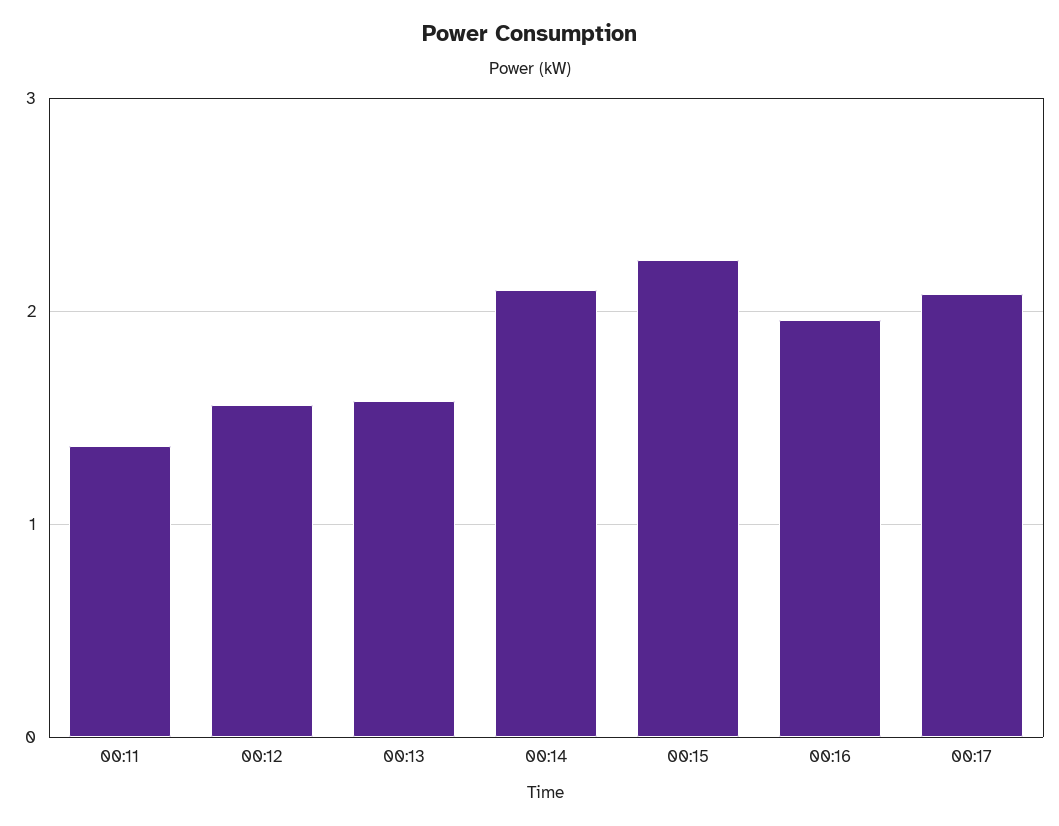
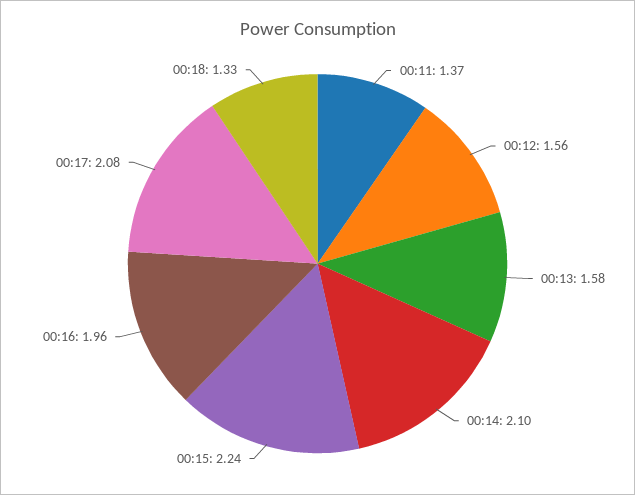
00:18: none -> 1.33

